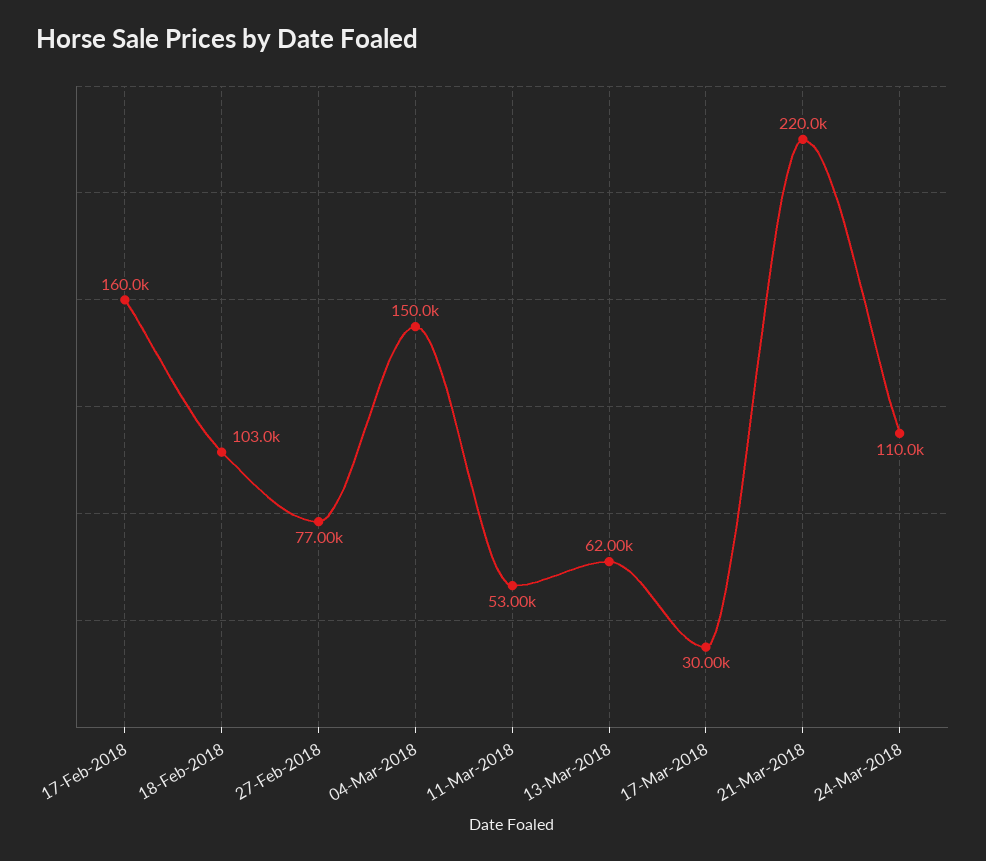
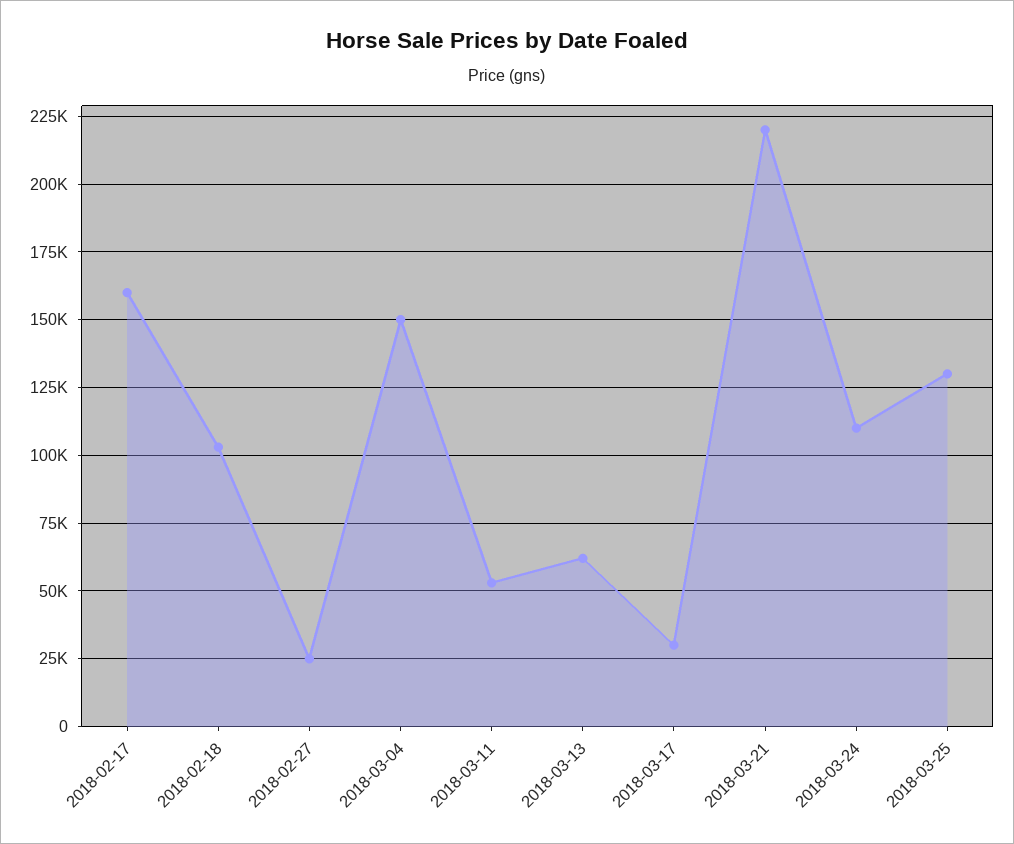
27-Feb-2018: 77000 -> 25000
2018-03-25: none -> 130000

